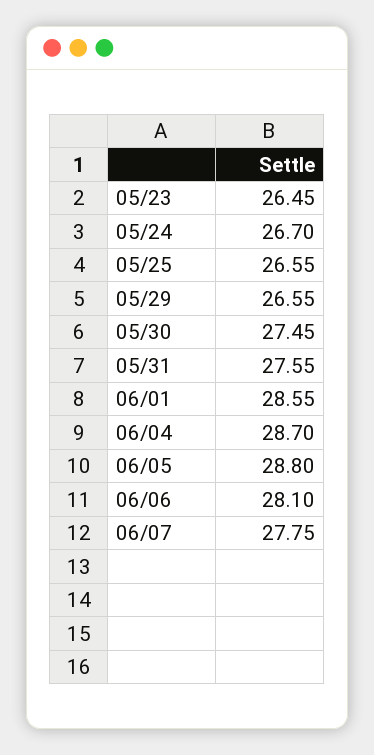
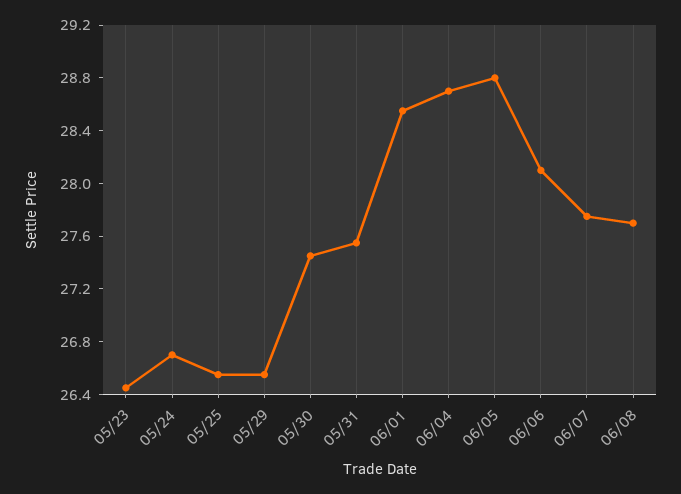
06/08: none -> 27.7

